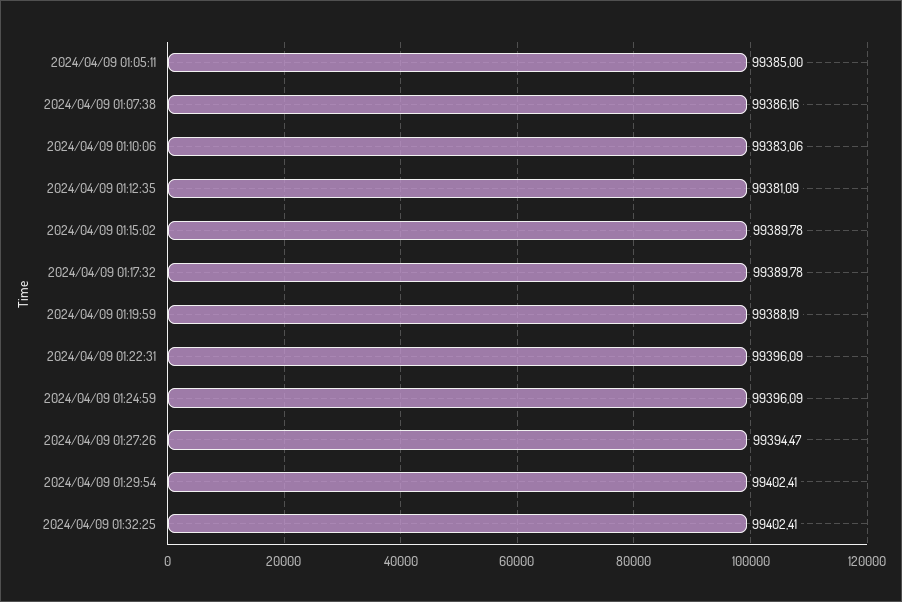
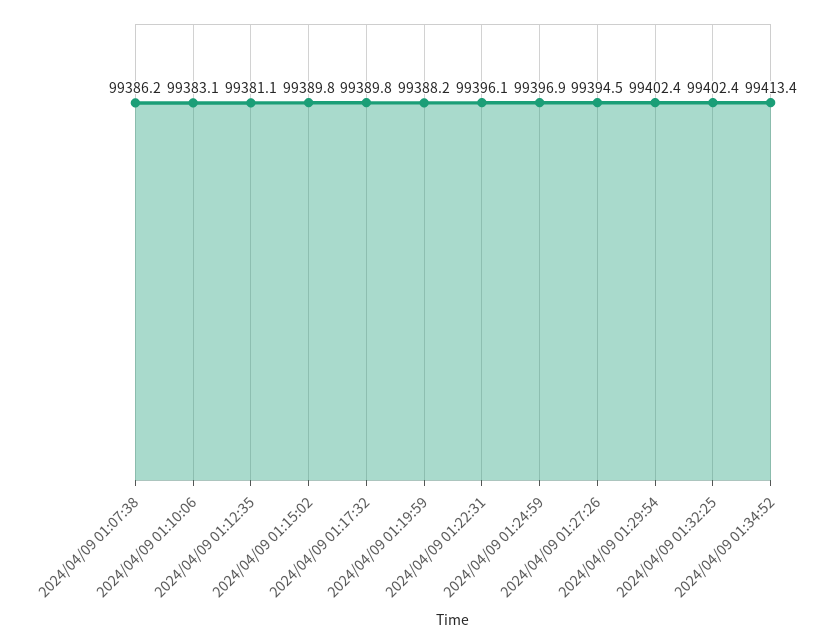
2024/04/09 01:05:11: 99385 -> none
2024/04/09 01:24:59: 99396.09 -> 99396.9
2024/04/09 01:34:52: none -> 99413.4

